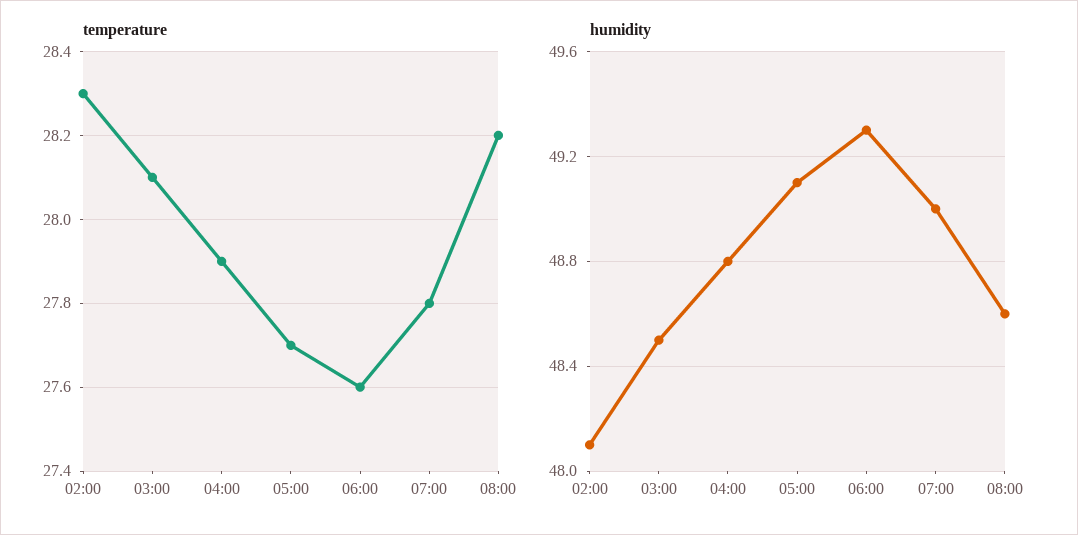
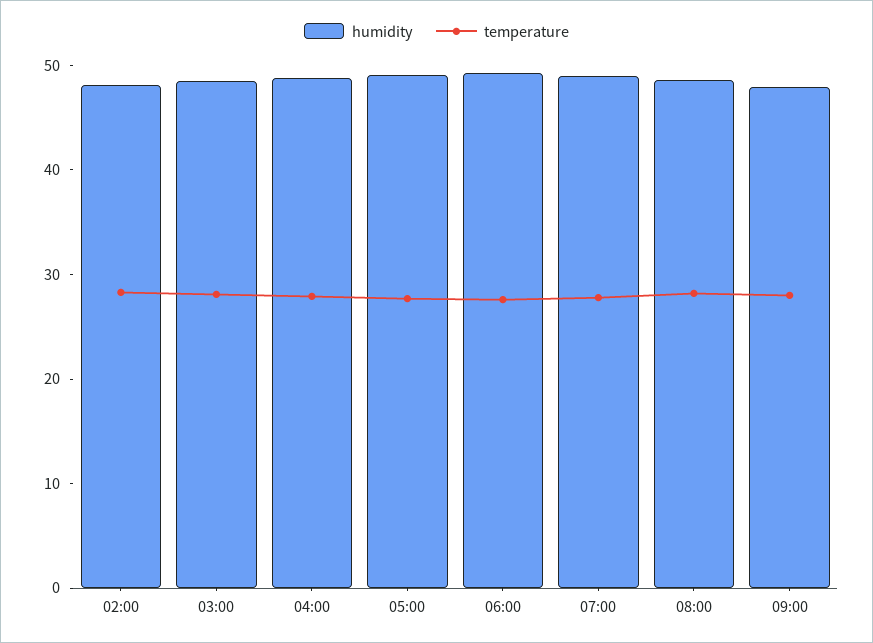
humidity, 09:00: none -> 48
temperature, 09:00: none -> 28

